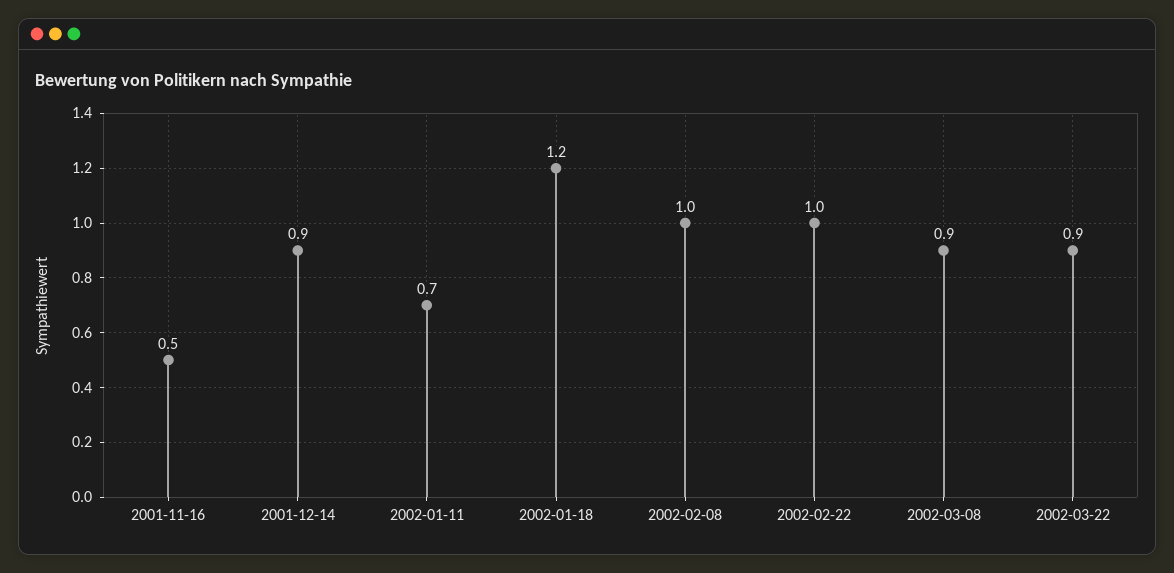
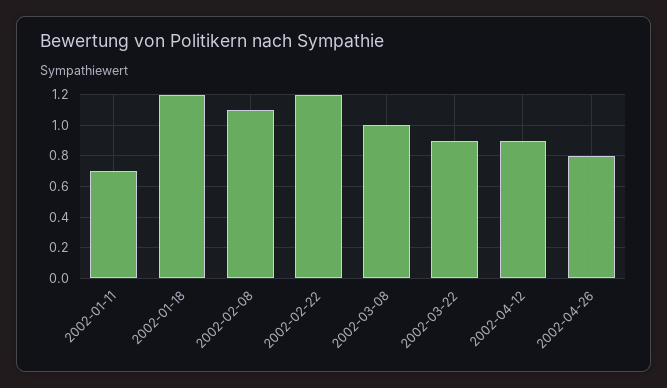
2001-11-16: 0.5 -> none
2001-12-14: 0.9 -> none
2002-02-08: 1 -> 1.1
2002-02-22: 1 -> 1.2
2002-03-08: 0.9 -> 1
2002-04-12: none -> 0.9
2002-04-26: none -> 0.8

